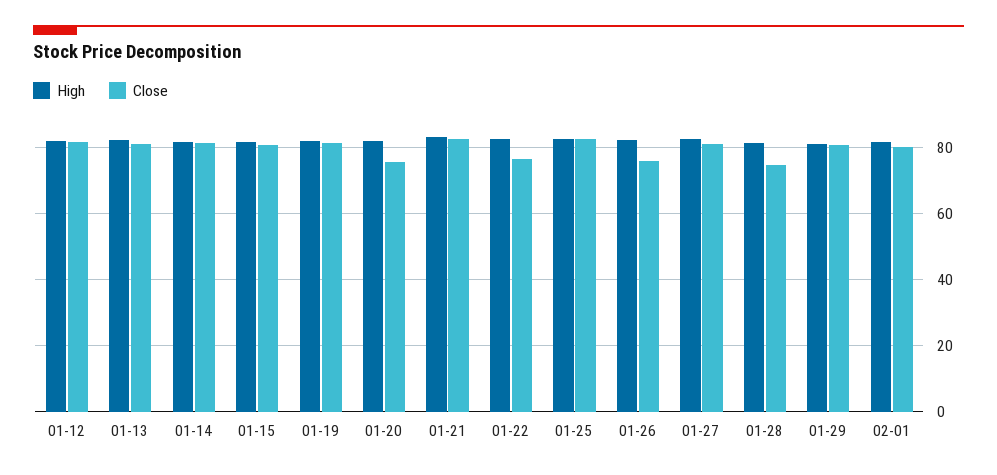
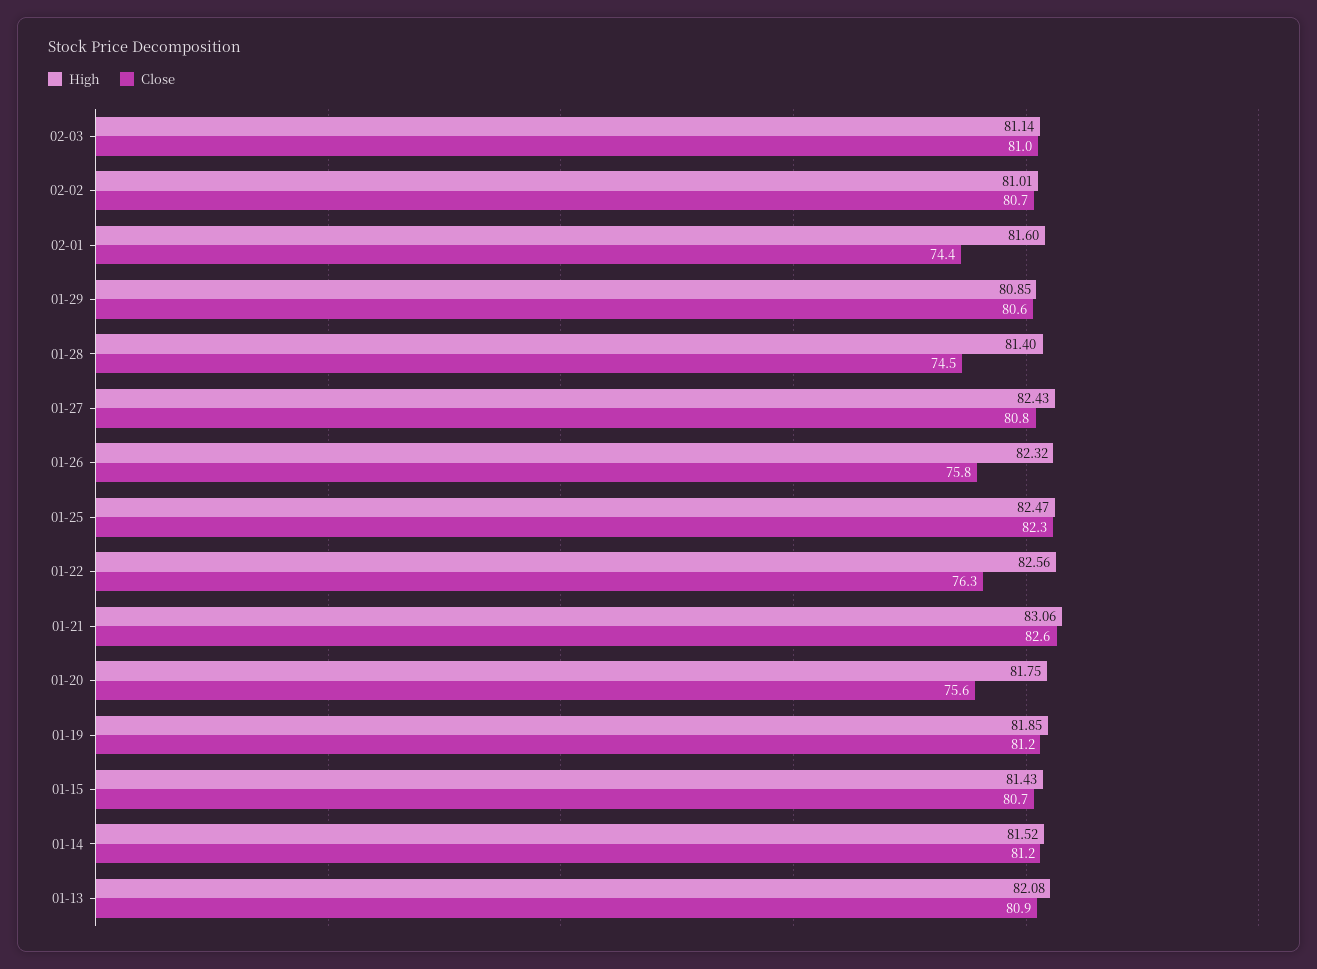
High, 01-12: 82 -> none
Close, 01-12: 82 -> none
Close, 02-01: 80 -> 74.4
High, 02-03: none -> 81.14
Close, 02-03: none -> 81
High, 02-02: none -> 81.01
Close, 02-02: none -> 80.7

